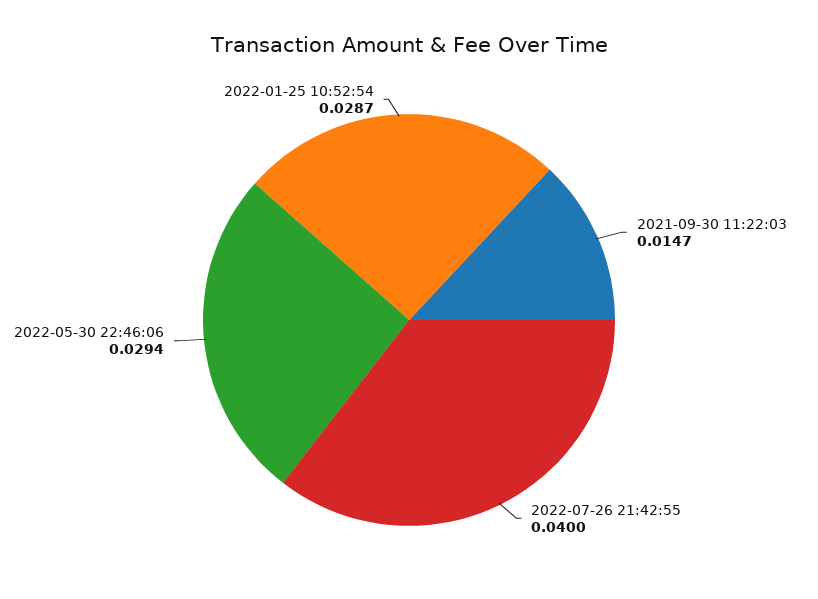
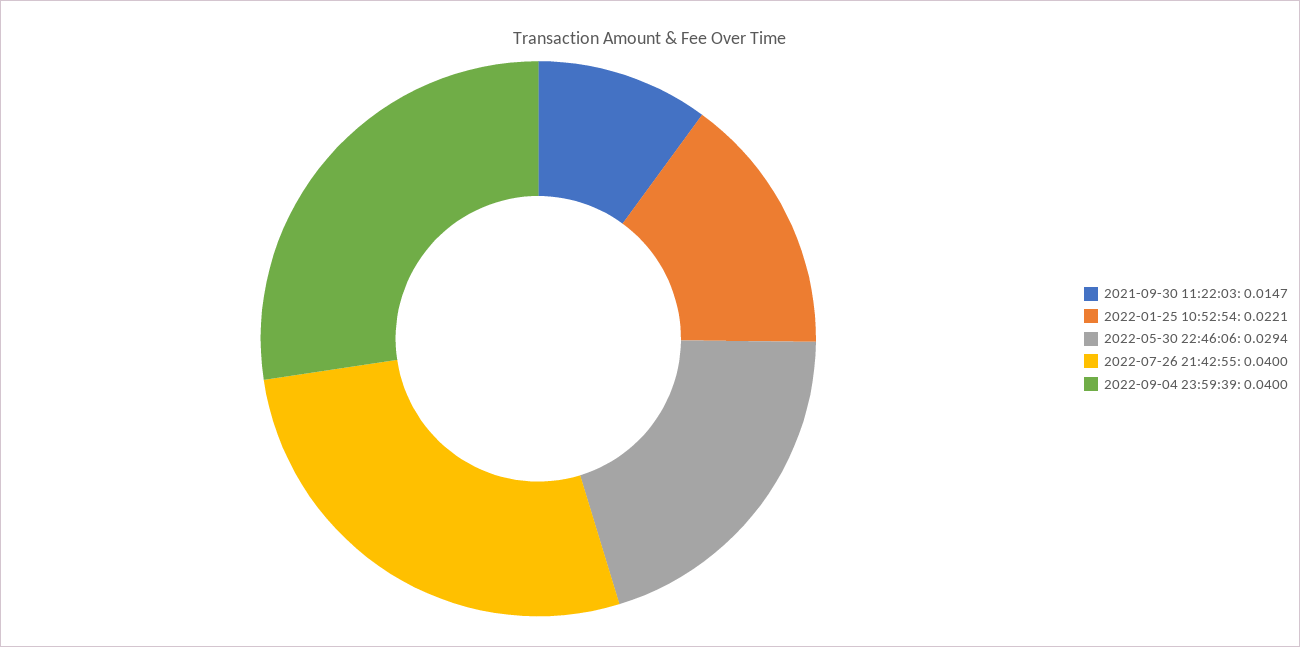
2022-01-25 10:52:54: 0.0287 -> 0.0221
2022-09-04 23:59:39: none -> 0.04

